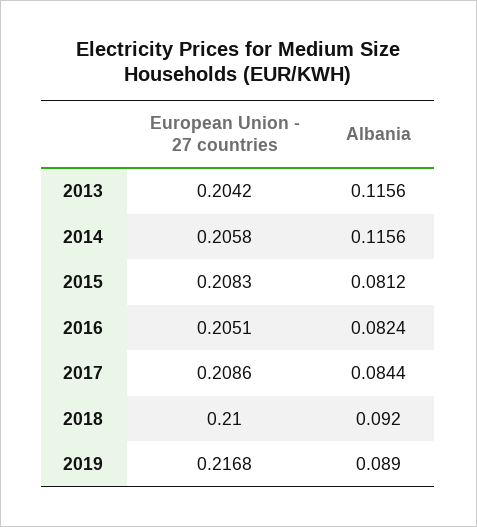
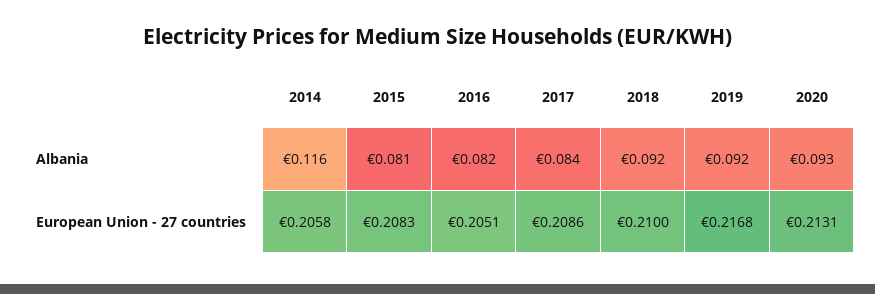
European Union - 27 countries, 2013: 0.2042 -> none
Albania, 2013: 0.1156 -> none
Albania, 2019: 0.089 -> 0.092
Albania, 2020: none -> 0.093
European Union - 27 countries, 2020: none -> 0.2131

